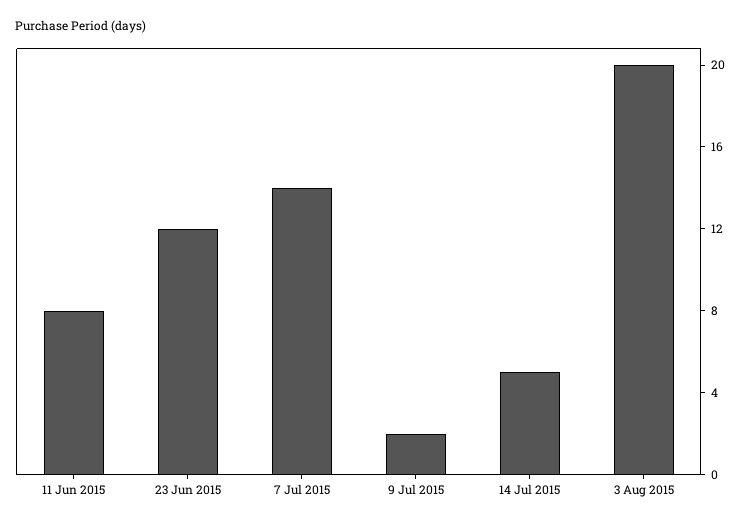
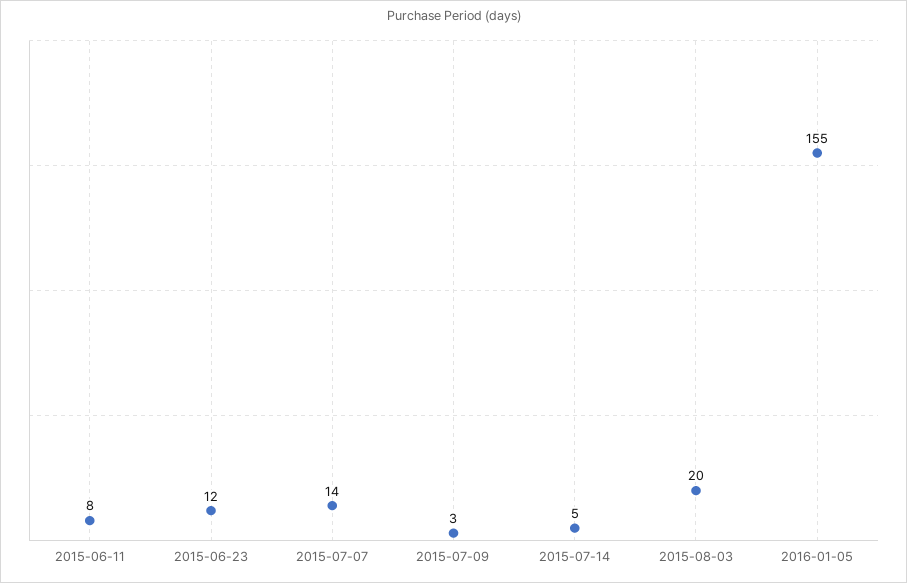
9 Jul 2015: 2 -> 3
2016-01-05: none -> 155

